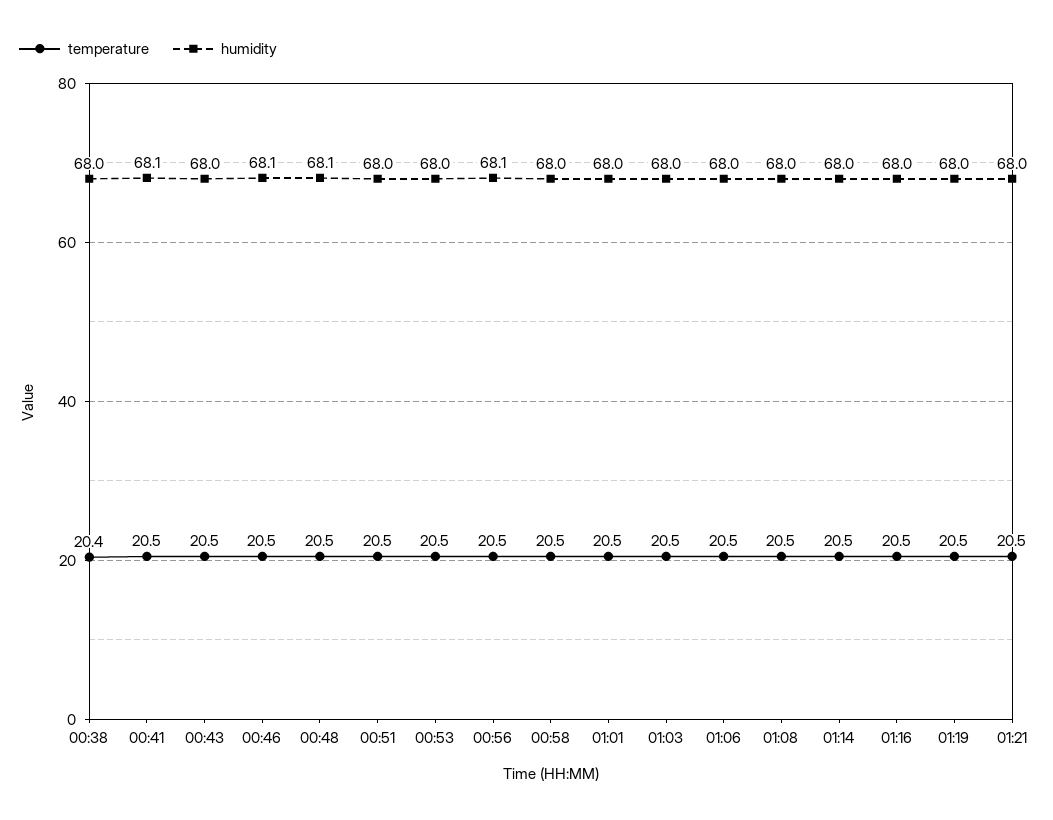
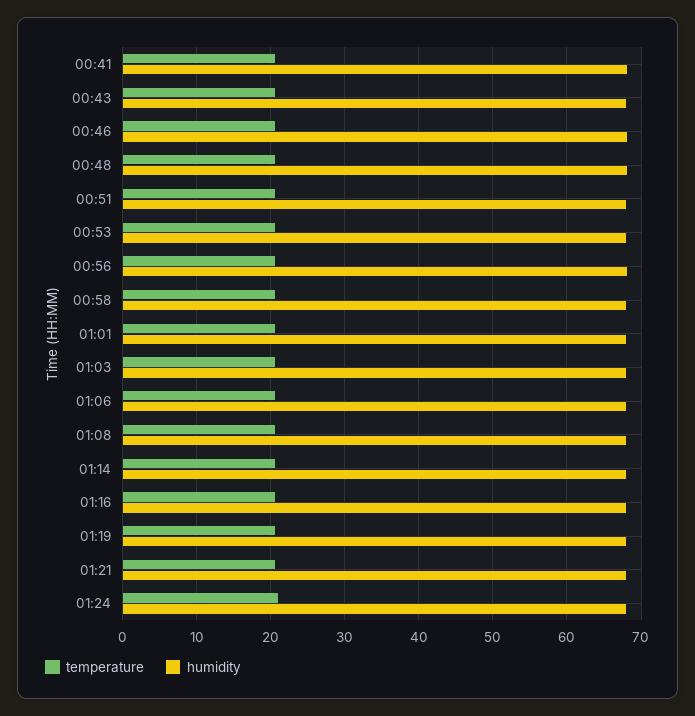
temperature, 00:38: 20.4 -> none
humidity, 00:38: 68 -> none
temperature, 01:24: none -> 21
humidity, 01:24: none -> 68

